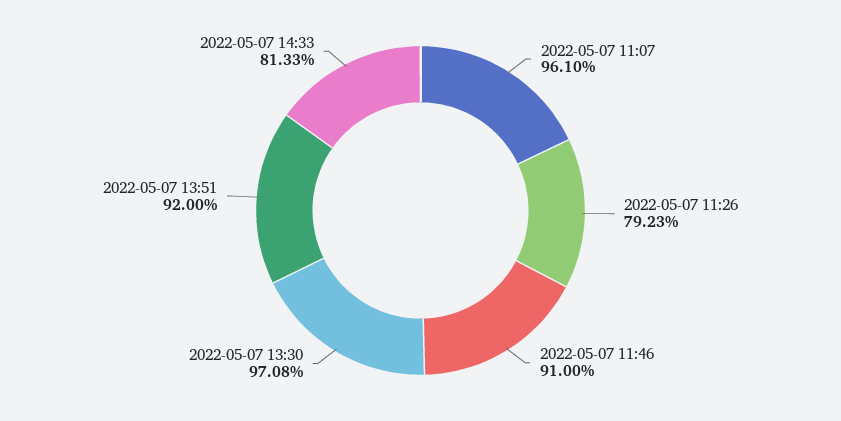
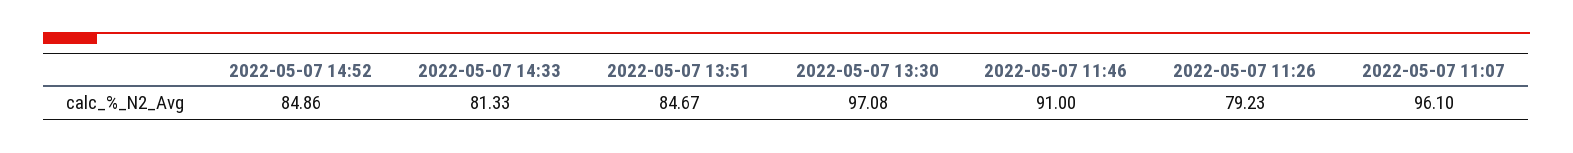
2022-05-07 13:51: 92 -> 84.67
2022-05-07 14:52: none -> 84.86

